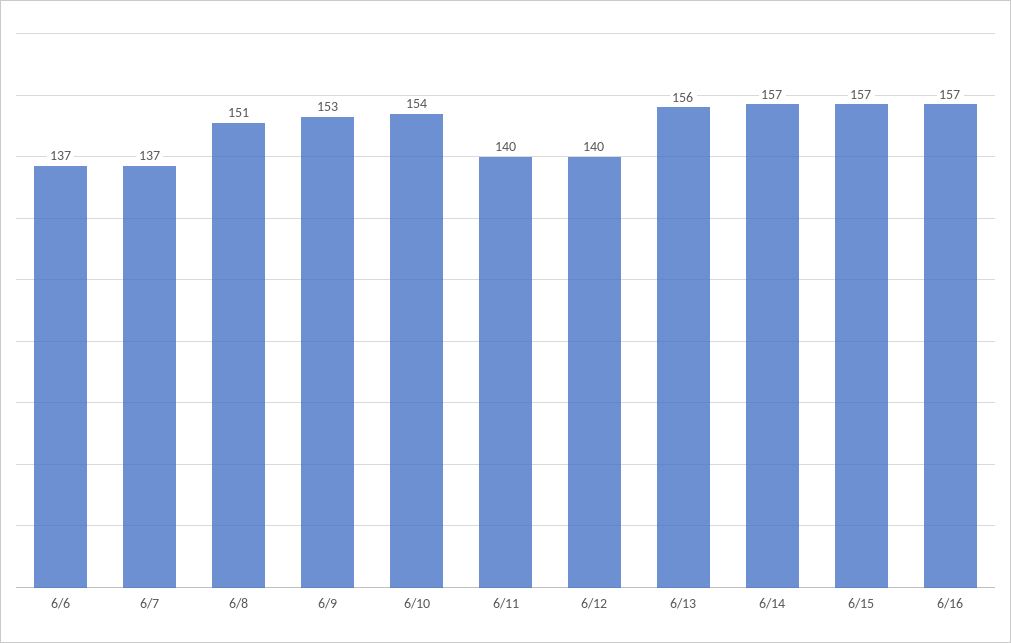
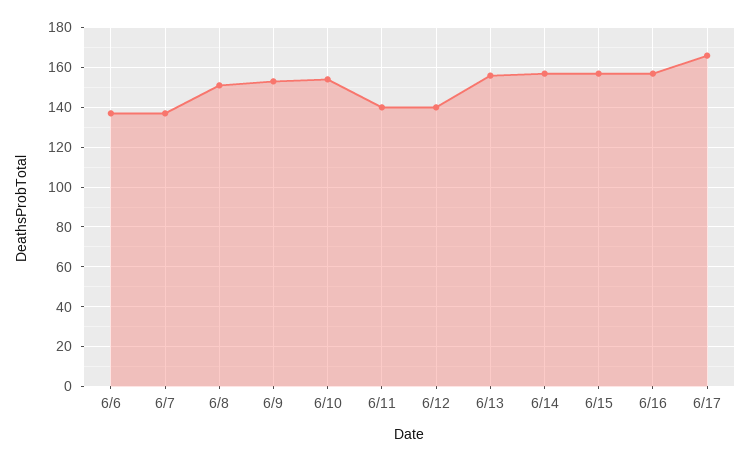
6/17: none -> 165

